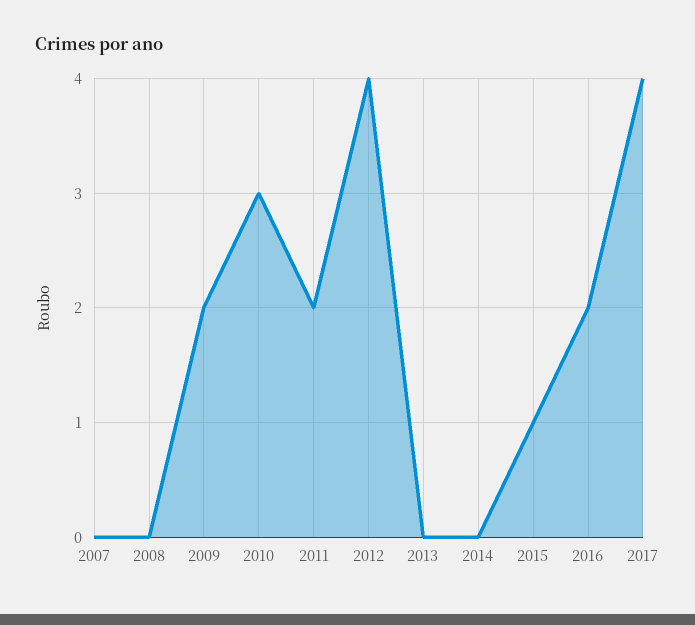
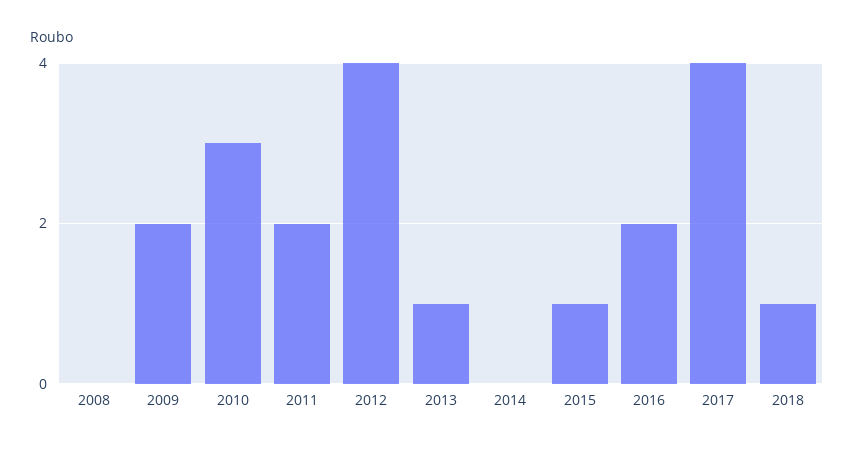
2007: 0 -> none
2013: 0 -> 1
2018: none -> 1

